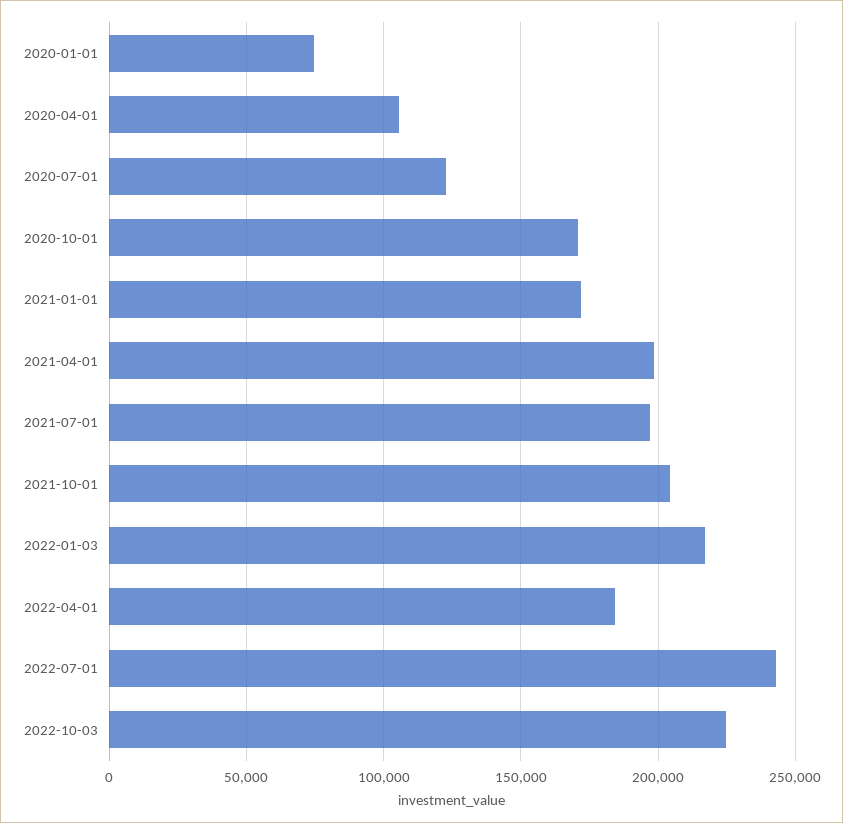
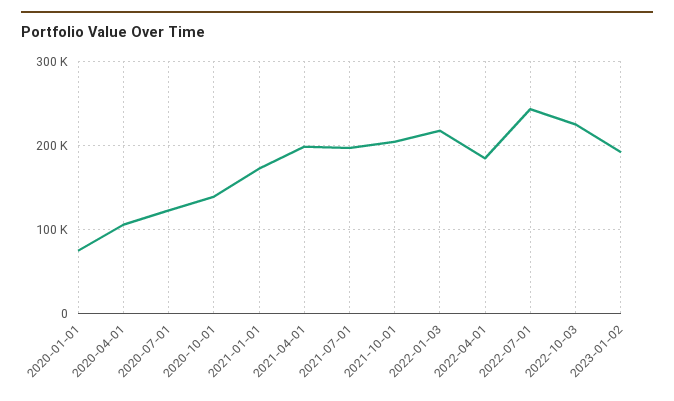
2020-10-01: 170000 -> 140000
2023-01-02: none -> 190000

